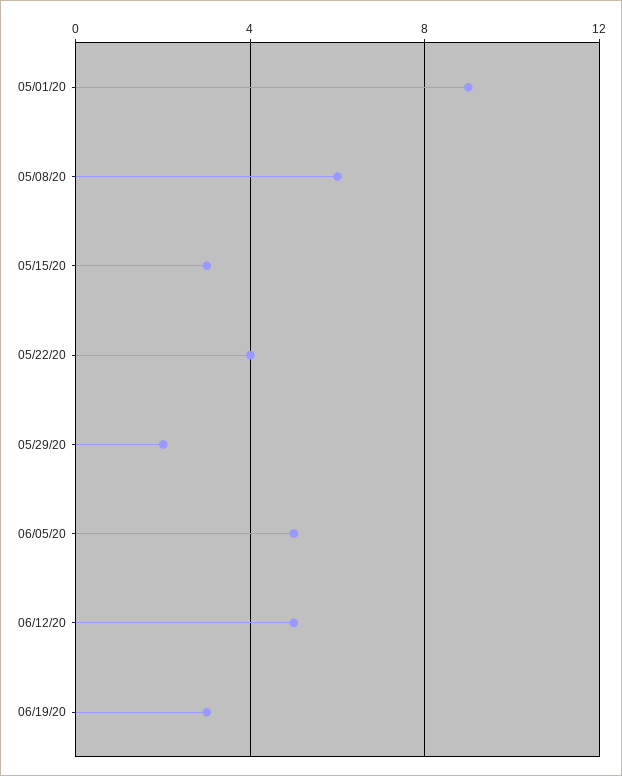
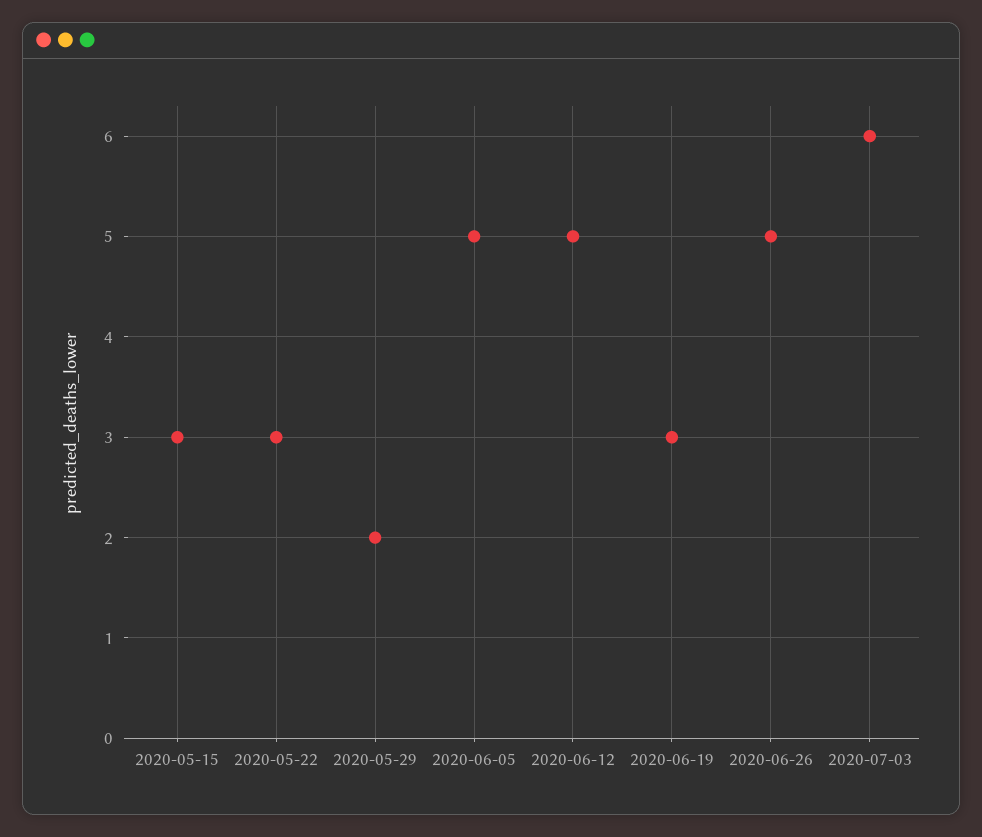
05/01/20: 9 -> none
05/08/20: 6 -> none
05/22/20: 4 -> 3
2020-06-26: none -> 5
2020-07-03: none -> 6

